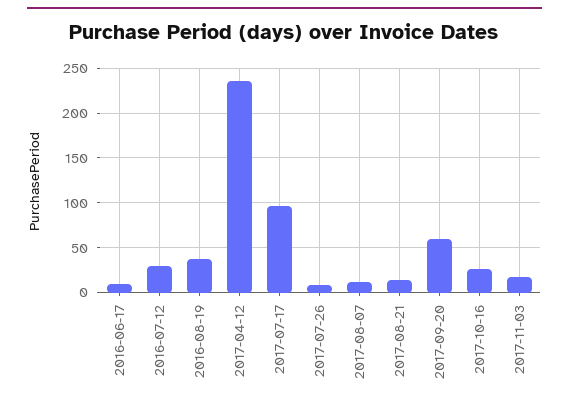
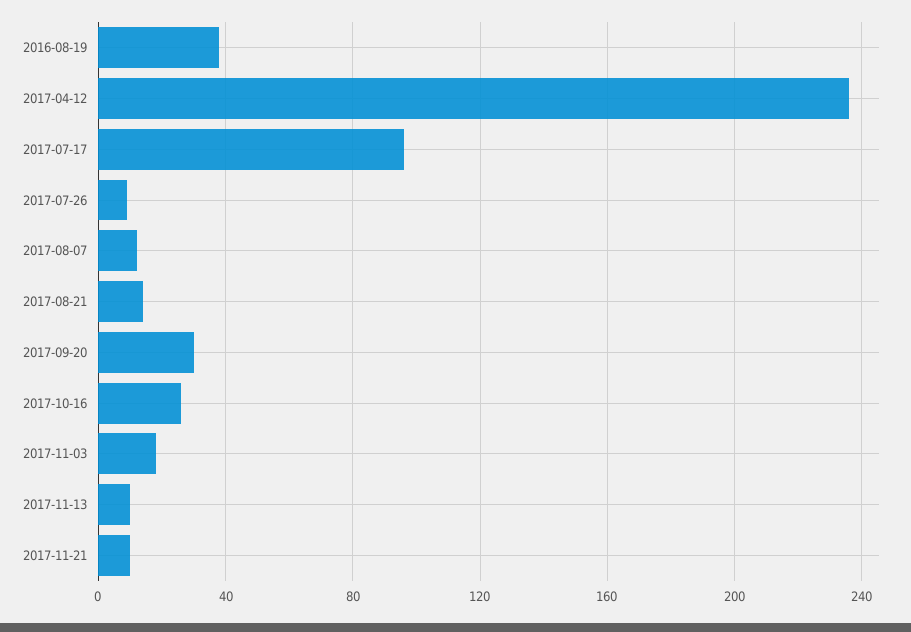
2016-06-17: 10 -> none
2016-07-12: 30 -> none
2017-09-20: 60 -> 30
2017-11-13: none -> 10
2017-11-21: none -> 10

